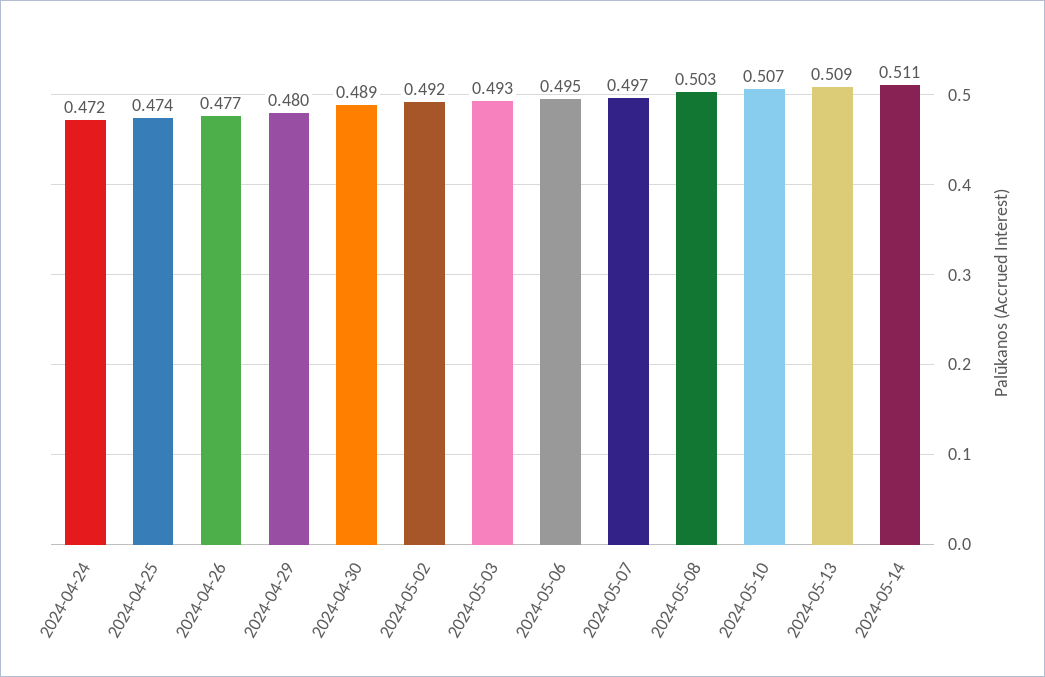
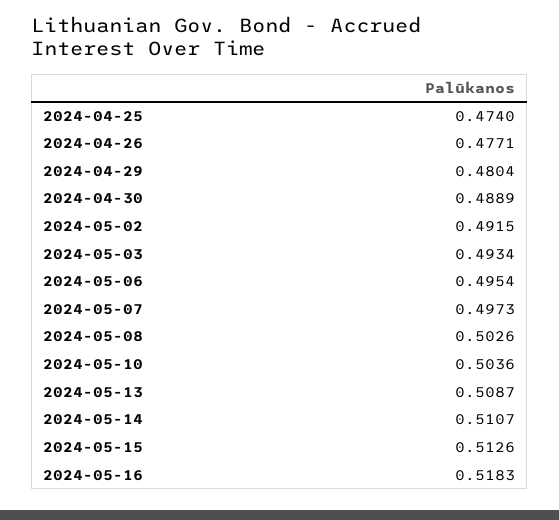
2024-04-24: 0.472 -> none
2024-05-10: 0.507 -> 0.5036
2024-05-15: none -> 0.5126
2024-05-16: none -> 0.5183

